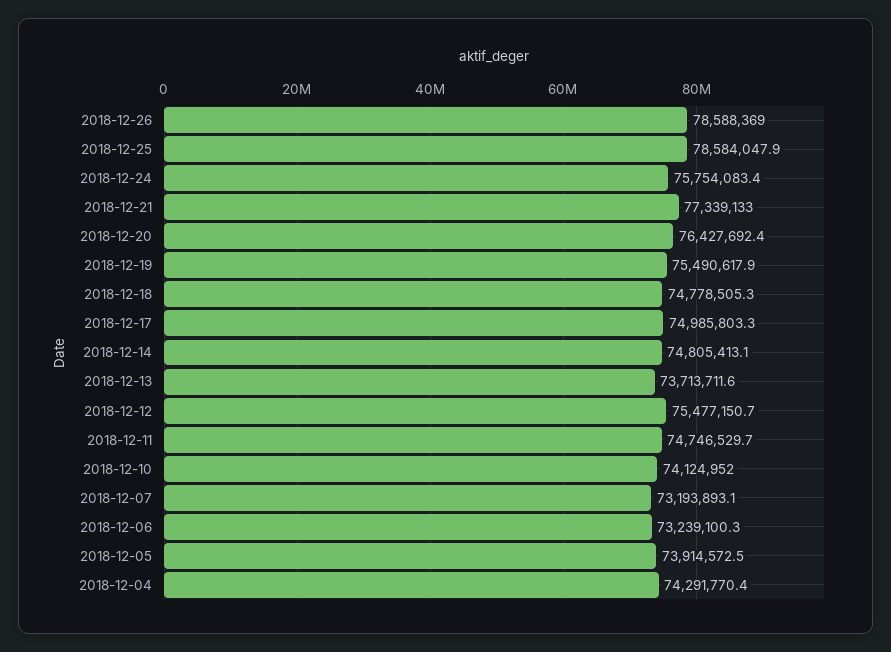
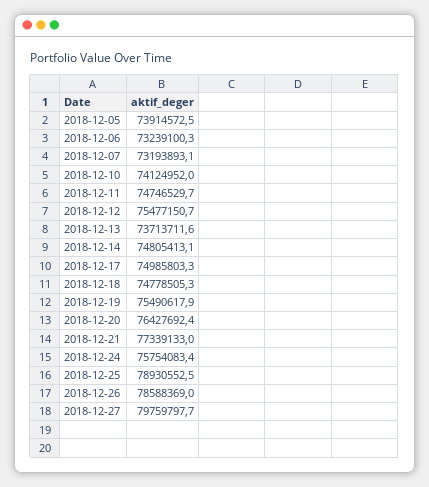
2018-12-25: 78584047.9 -> 78930552.5
2018-12-04: 74291770.4 -> none
2018-12-27: none -> 79759797.7

